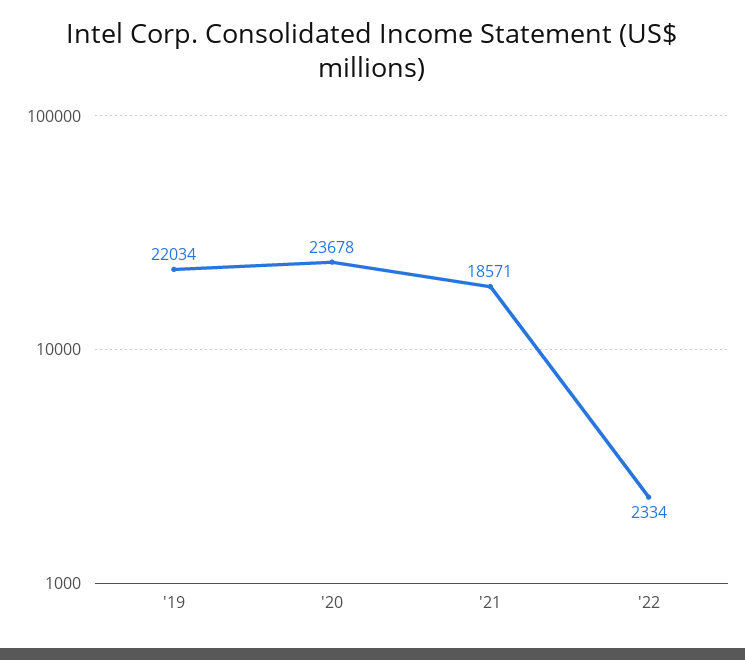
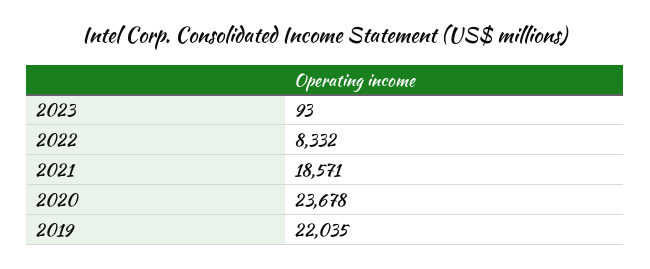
'19: 22034 -> 22035
'22: 2334 -> 8332
2023: none -> 93

